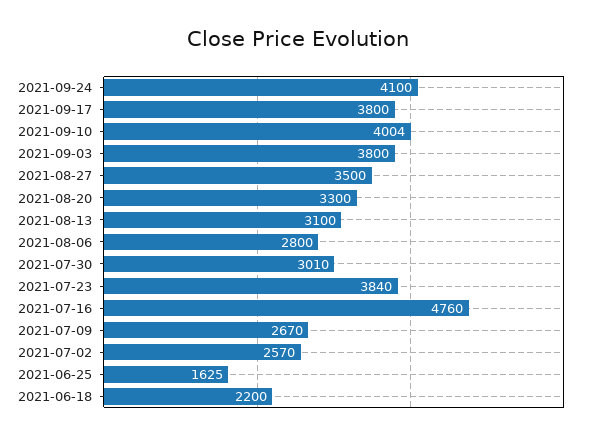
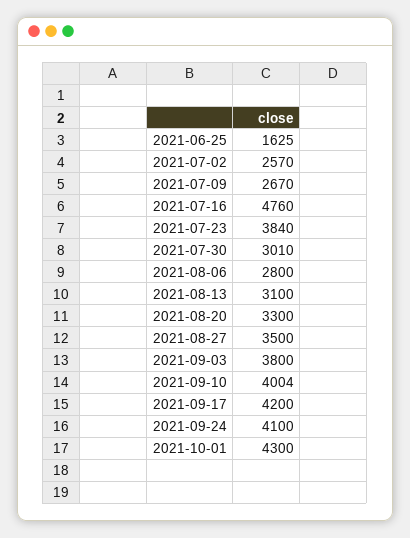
2021-09-17: 3800 -> 4200
2021-06-18: 2200 -> none
2021-10-01: none -> 4300

